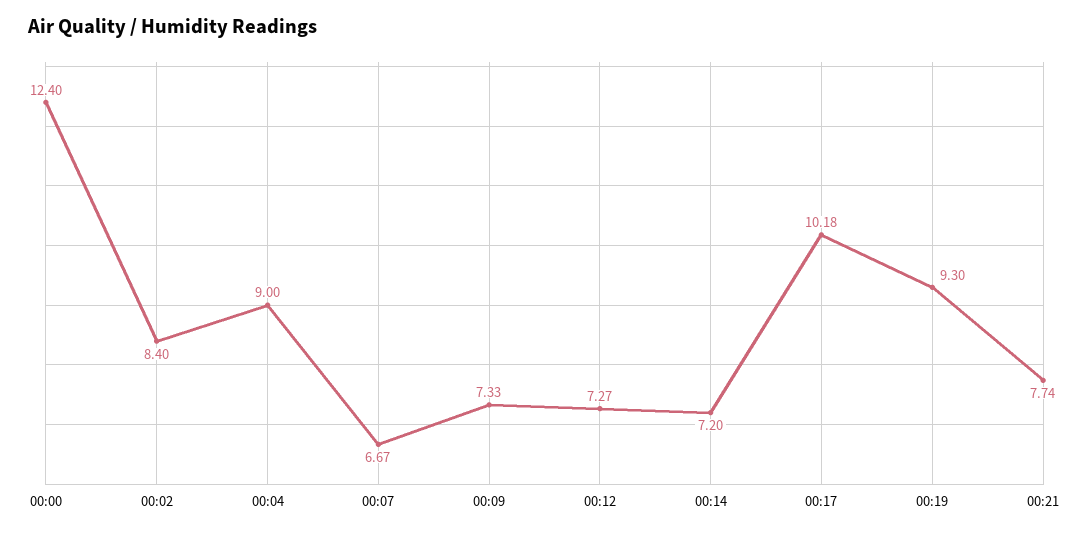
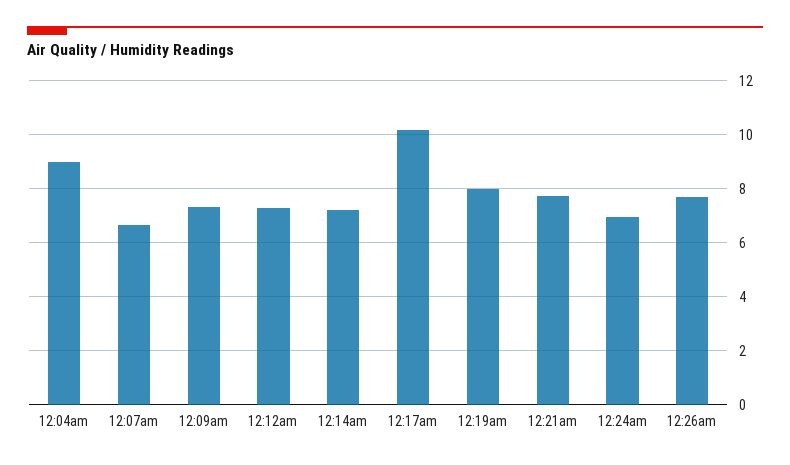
00:00: 12.4 -> none
00:02: 8.4 -> none
00:19: 9.3 -> 8
12:24am: none -> 7
12:26am: none -> 7.75

